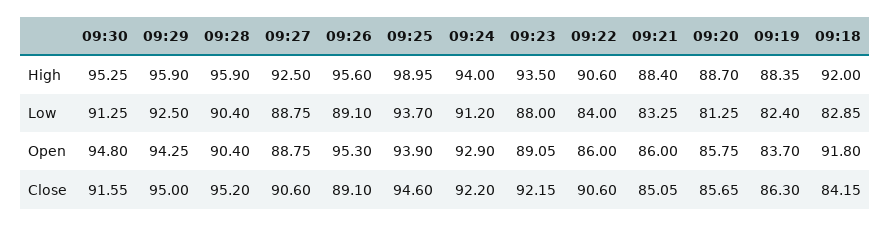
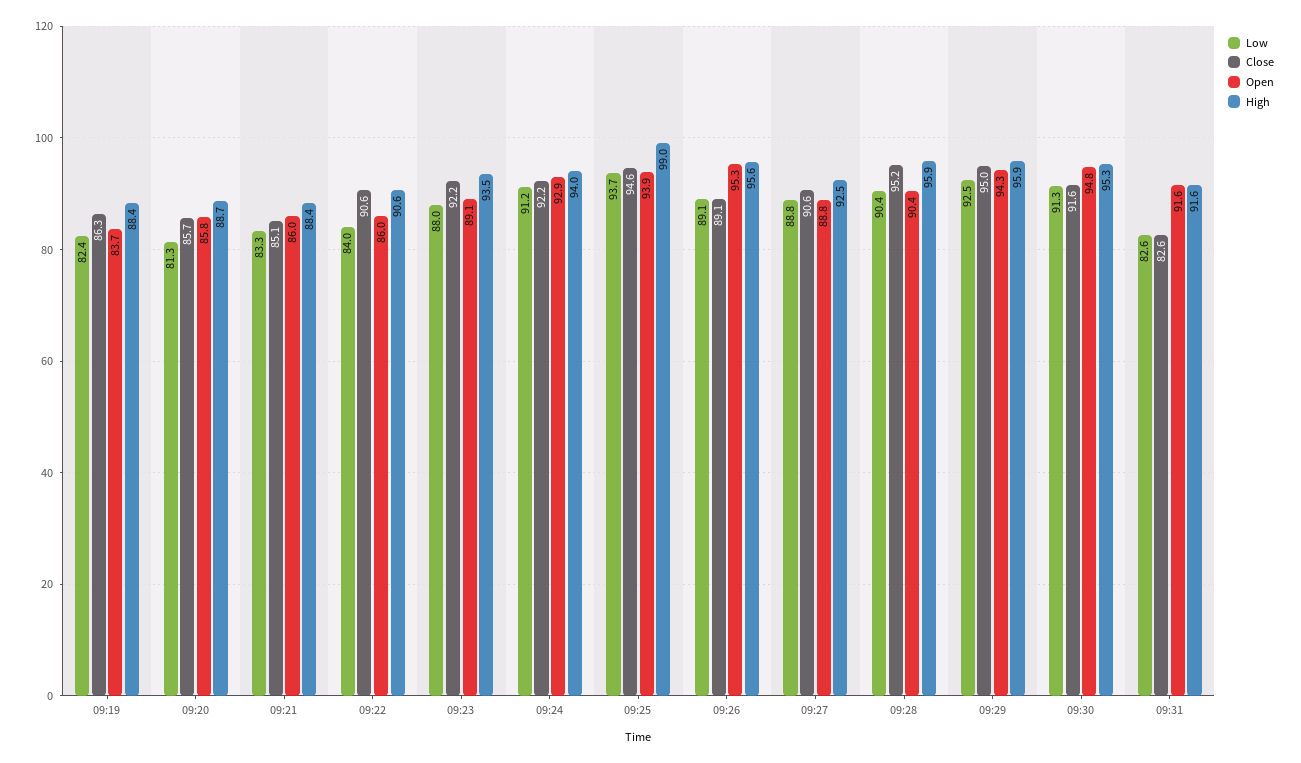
High, 09:18: 92 -> none
Low, 09:18: 82.85 -> none
Open, 09:18: 91.8 -> none
Close, 09:18: 84.15 -> none
Low, 09:31: none -> 82.6
Close, 09:31: none -> 82.6
Open, 09:31: none -> 91.6
High, 09:31: none -> 91.6

